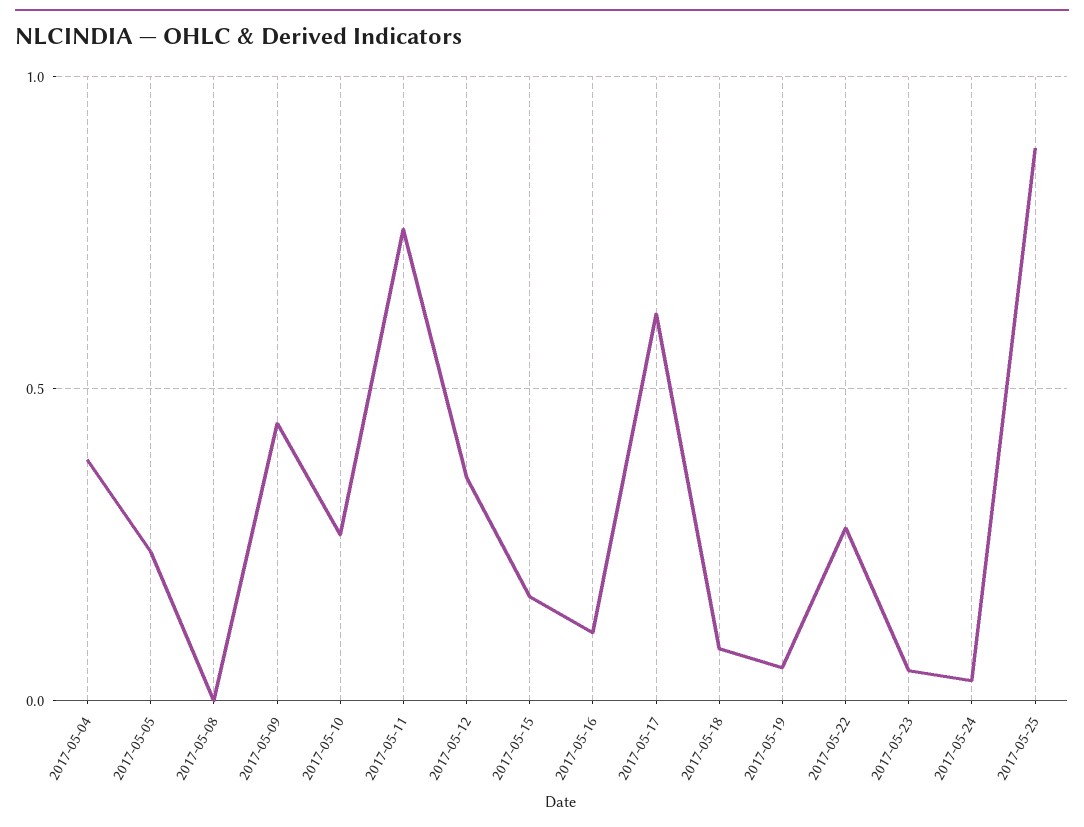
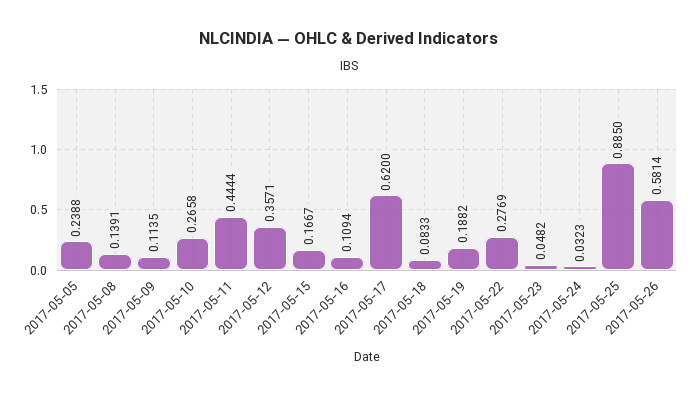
2017-05-04: 0.4 -> none
2017-05-08: 0 -> 0.1391
2017-05-09: 0.45 -> 0.1135
2017-05-11: 0.75 -> 0.4444
2017-05-19: 0.05 -> 0.1882
2017-05-26: none -> 0.5814

